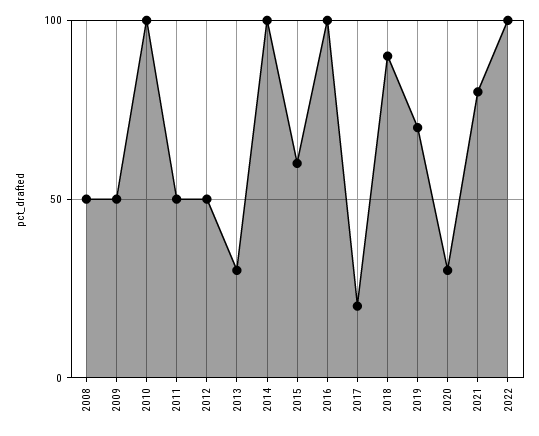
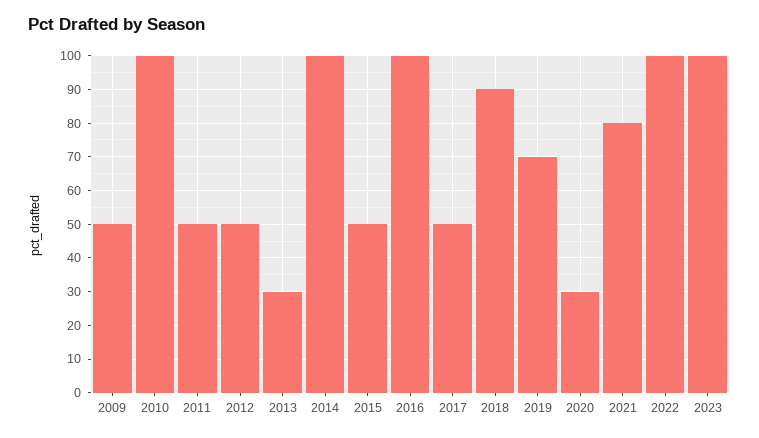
2008: 50 -> none
2015: 60 -> 50
2017: 20 -> 50
2023: none -> 100

